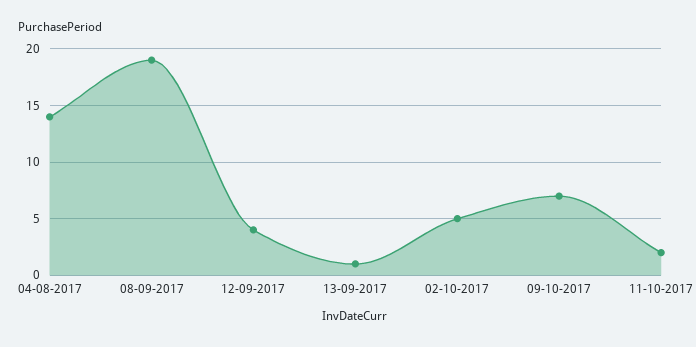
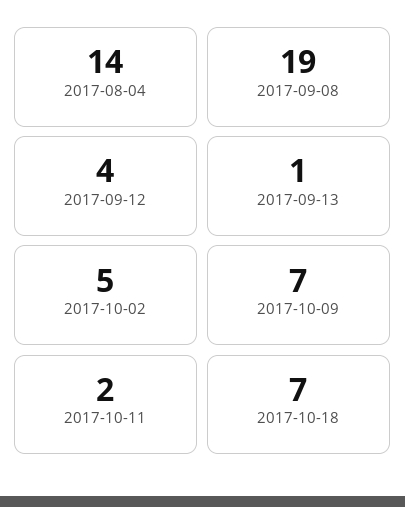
2017-10-18: none -> 7

